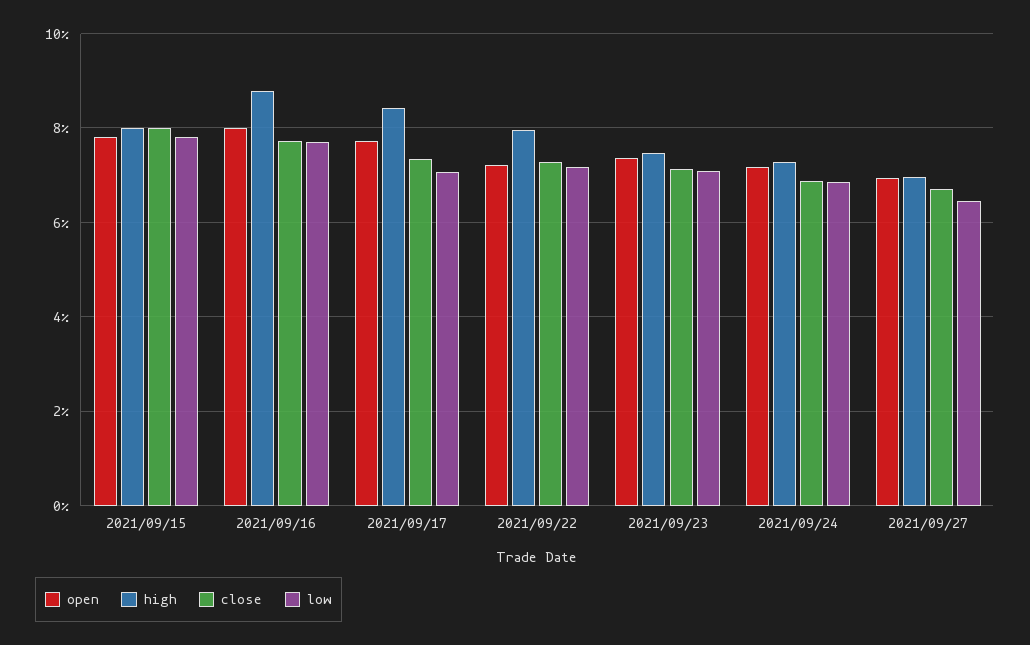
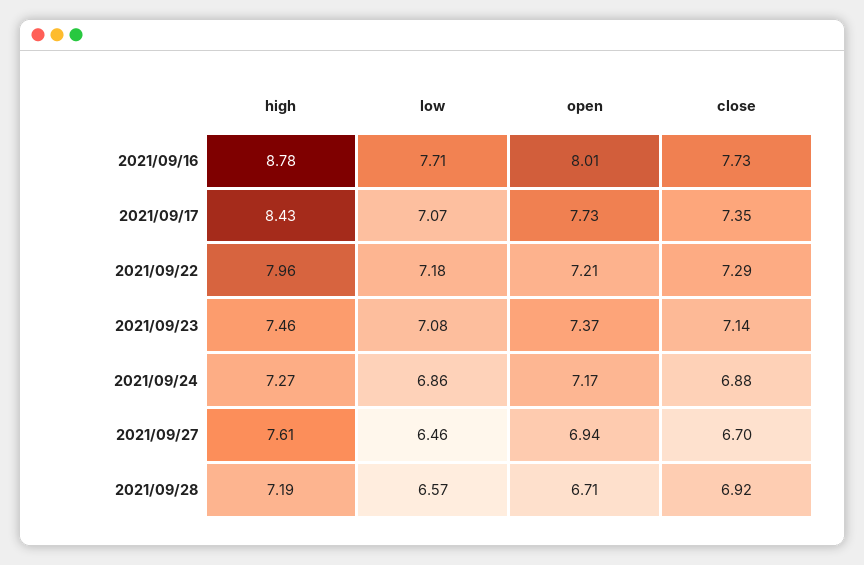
open, 2021/09/15: 7.8 -> none
high, 2021/09/15: 8 -> none
close, 2021/09/15: 8 -> none
low, 2021/09/15: 7.8 -> none
high, 2021/09/27: 7 -> 7.61
high, 2021/09/28: none -> 7.19
low, 2021/09/28: none -> 6.57
open, 2021/09/28: none -> 6.71
close, 2021/09/28: none -> 6.92

